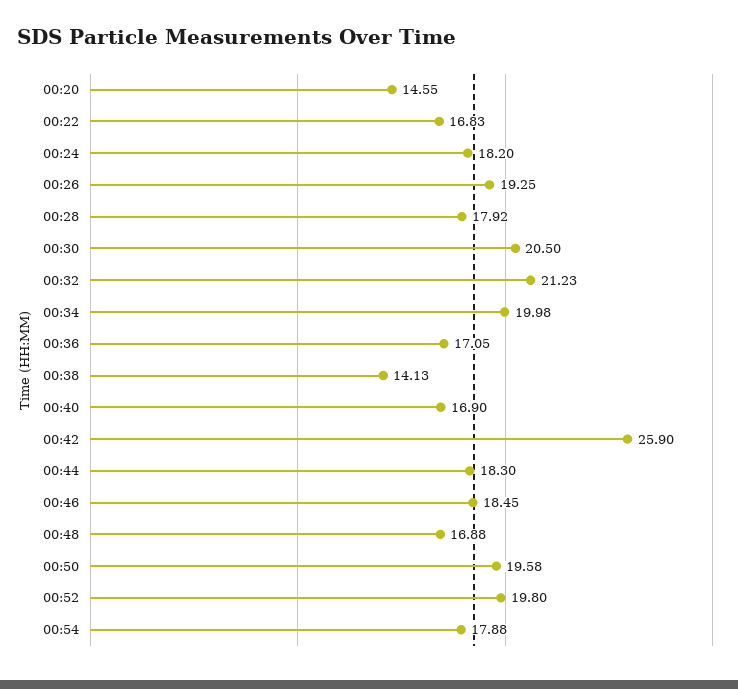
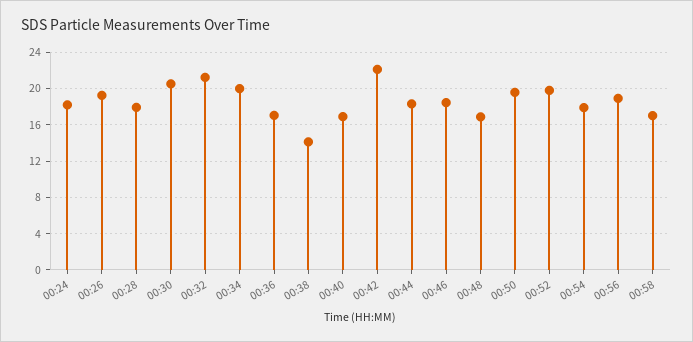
00:20: 14.55 -> none
00:22: 16.83 -> none
00:42: 25.9 -> 22
00:56: none -> 19
00:58: none -> 17

